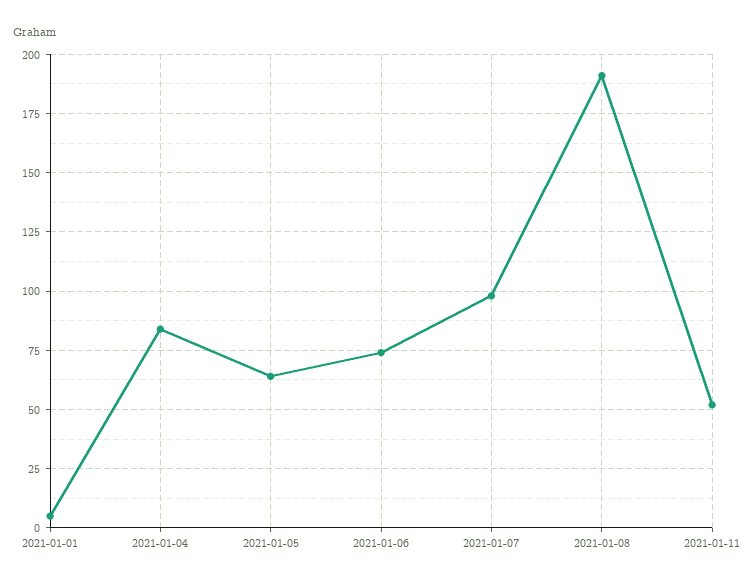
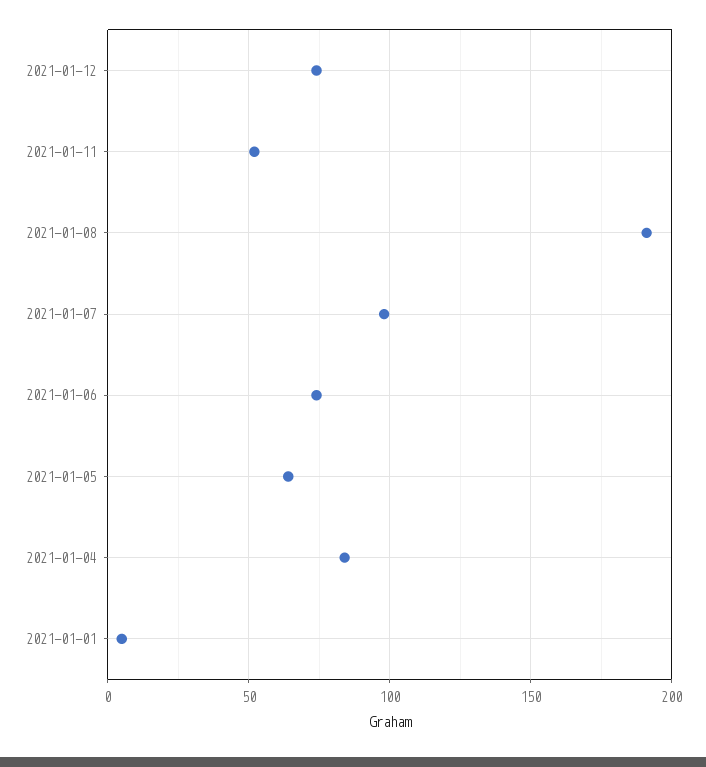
2021-01-12: none -> 75

